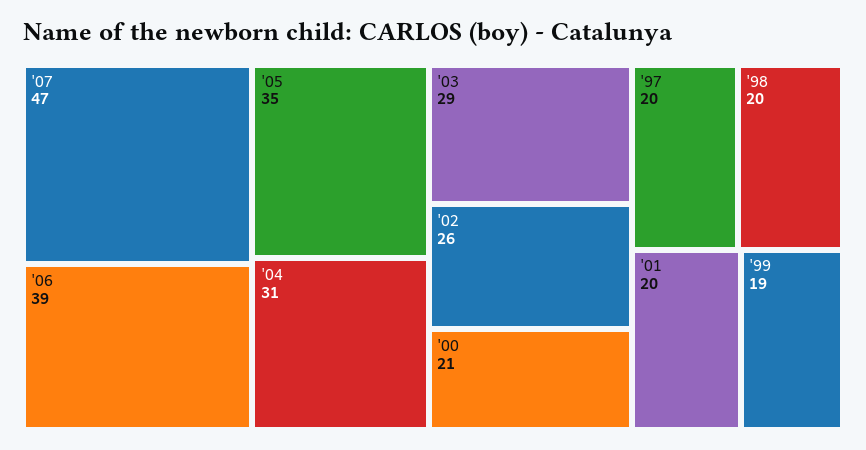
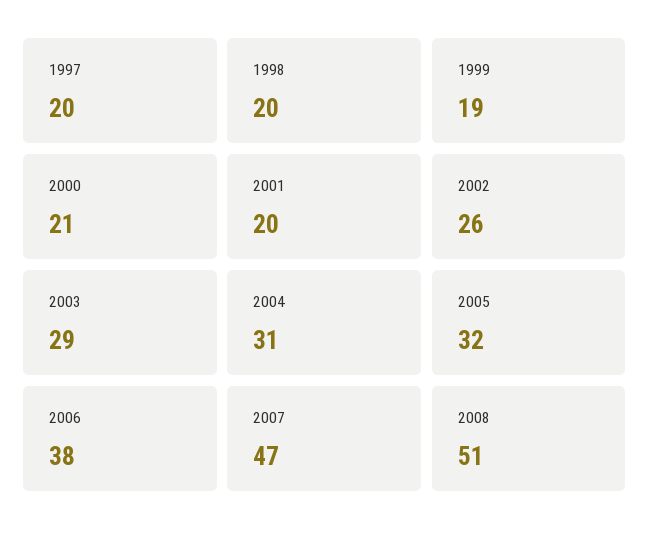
'06: 39 -> 38
'05: 35 -> 32
2008: none -> 51

